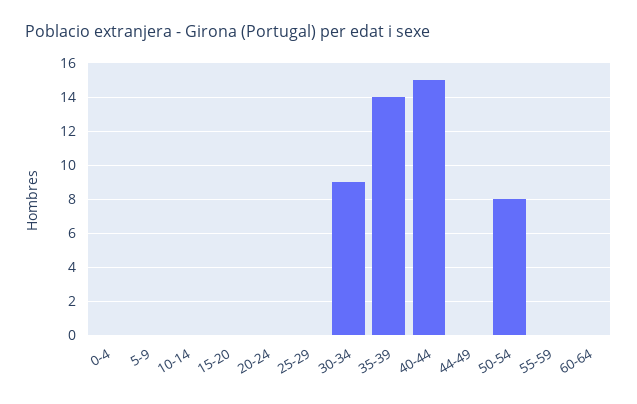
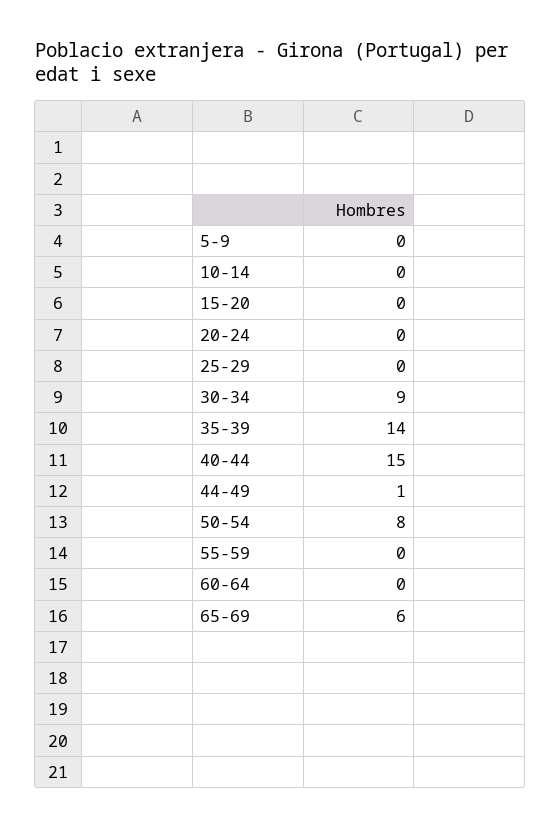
0-4: 0 -> none
44-49: 0 -> 1
65-69: none -> 6

